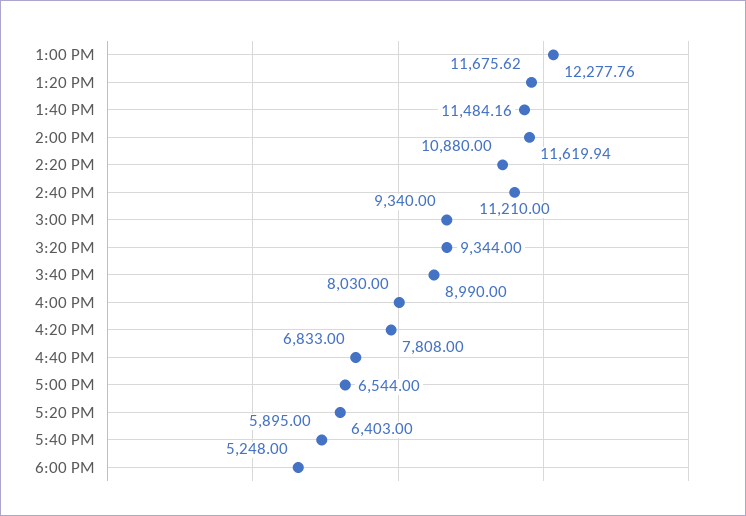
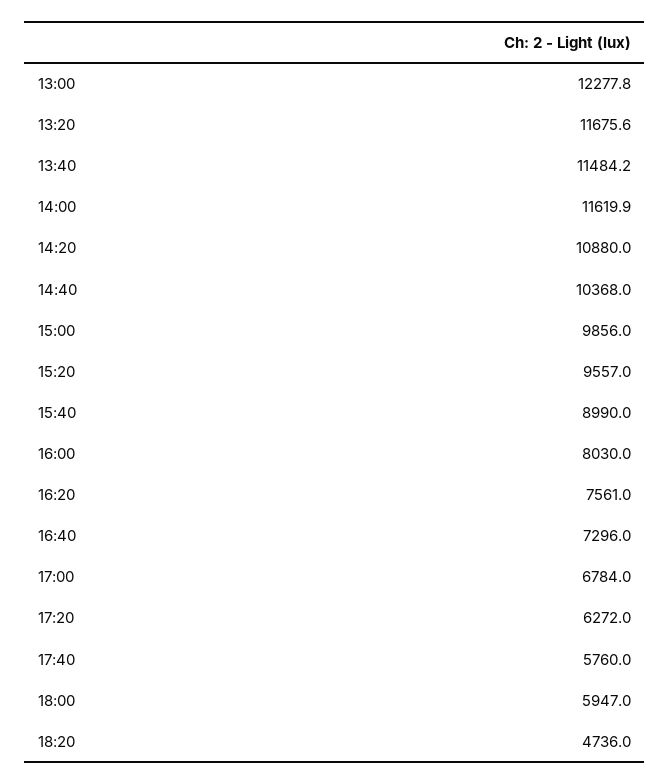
2:40 PM: 11210 -> 10368
3:00 PM: 9340 -> 9856
3:20 PM: 9344 -> 9557
4:20 PM: 7808 -> 7561
4:40 PM: 6833 -> 7296
5:00 PM: 6544 -> 6784
5:20 PM: 6403 -> 6272
5:40 PM: 5895 -> 5760
6:00 PM: 5248 -> 5947
18:20: none -> 4736

